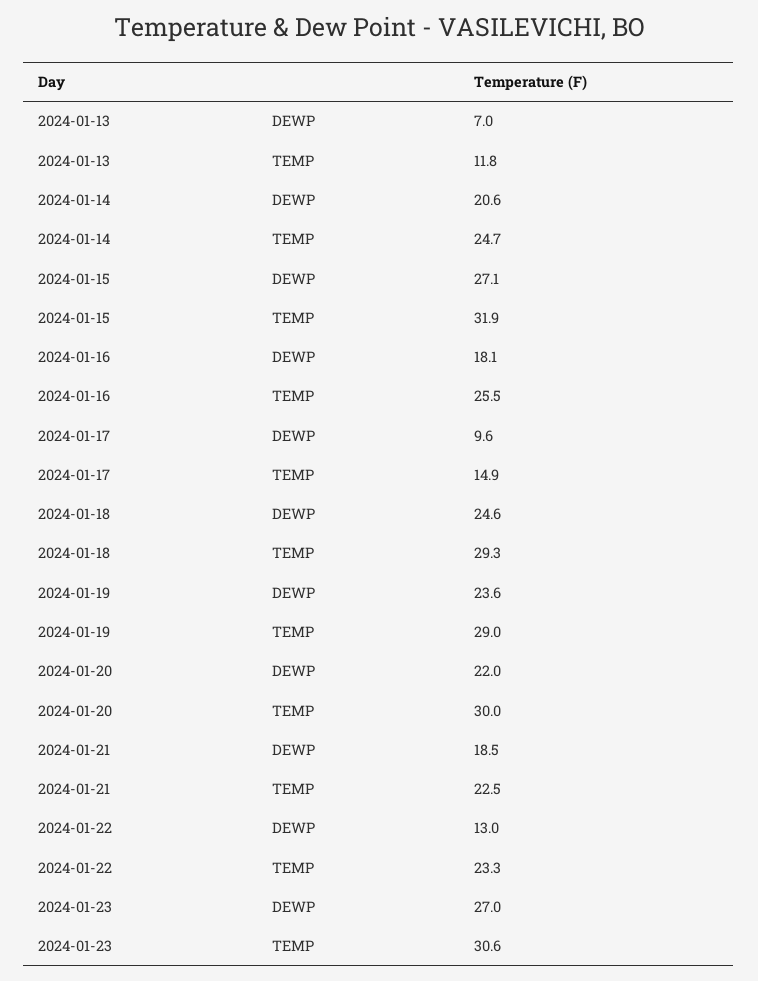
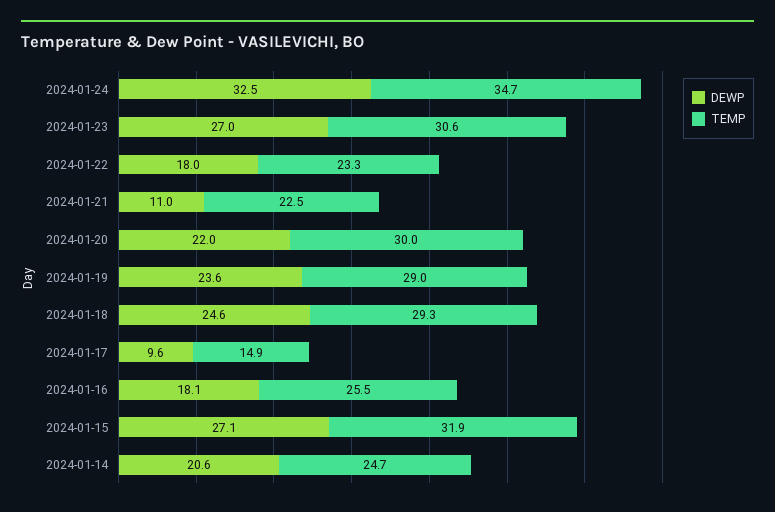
DEWP, 2024-01-13: 7 -> none
TEMP, 2024-01-13: 11.8 -> none
DEWP, 2024-01-21: 18.5 -> 11
DEWP, 2024-01-22: 13 -> 18
DEWP, 2024-01-24: none -> 32.5
TEMP, 2024-01-24: none -> 34.7

